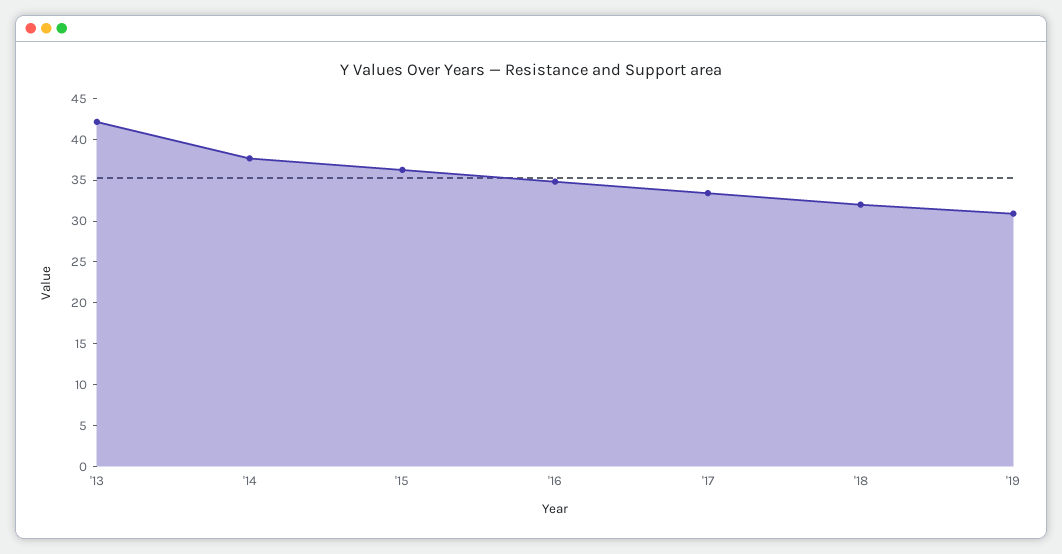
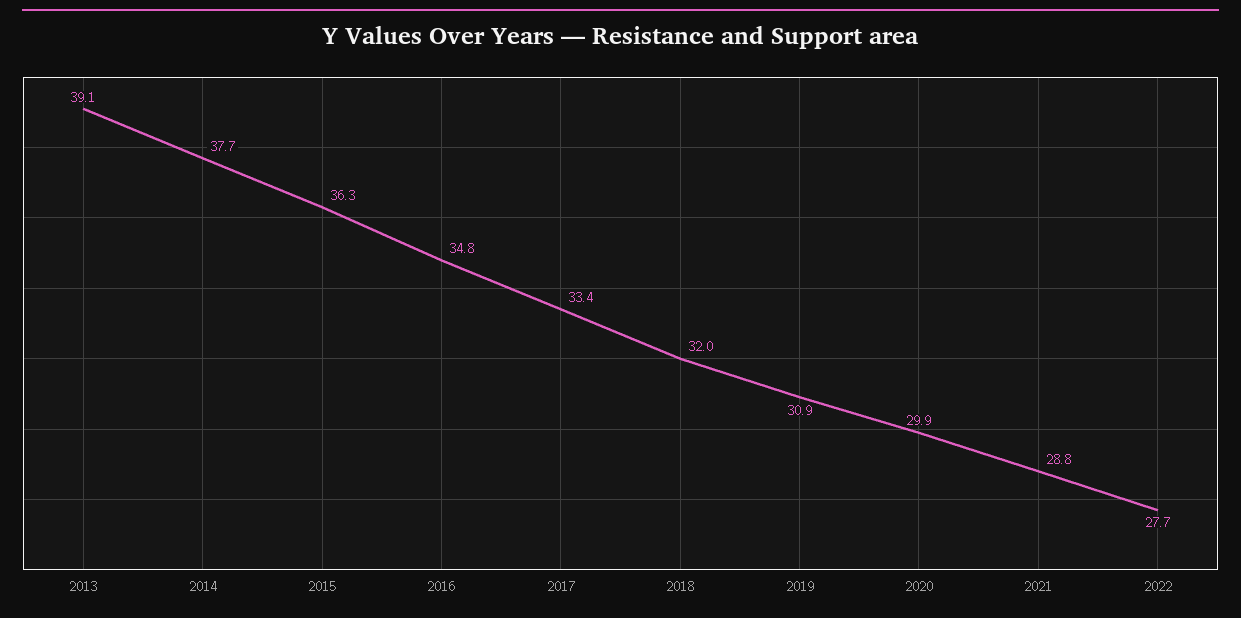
'13: 42 -> 39.1
2020: none -> 29.9
2021: none -> 28.8
2022: none -> 27.7

